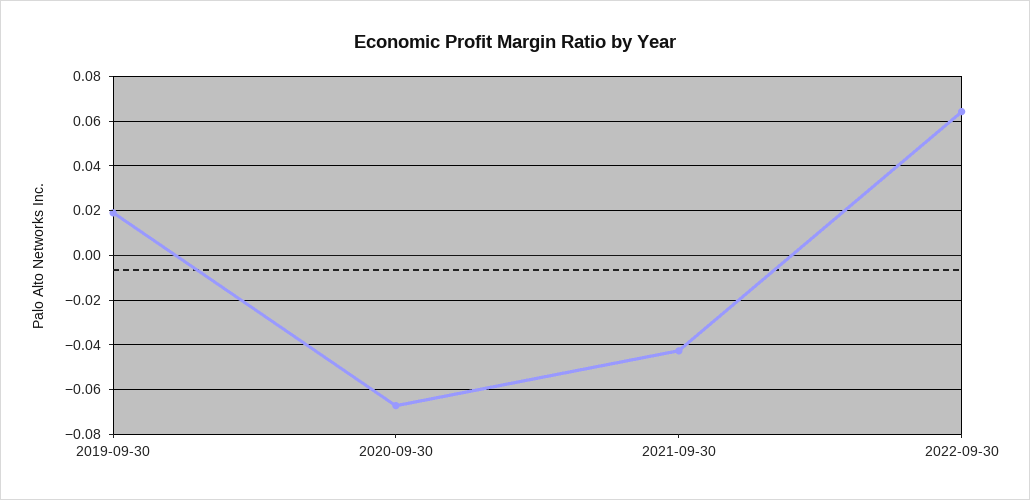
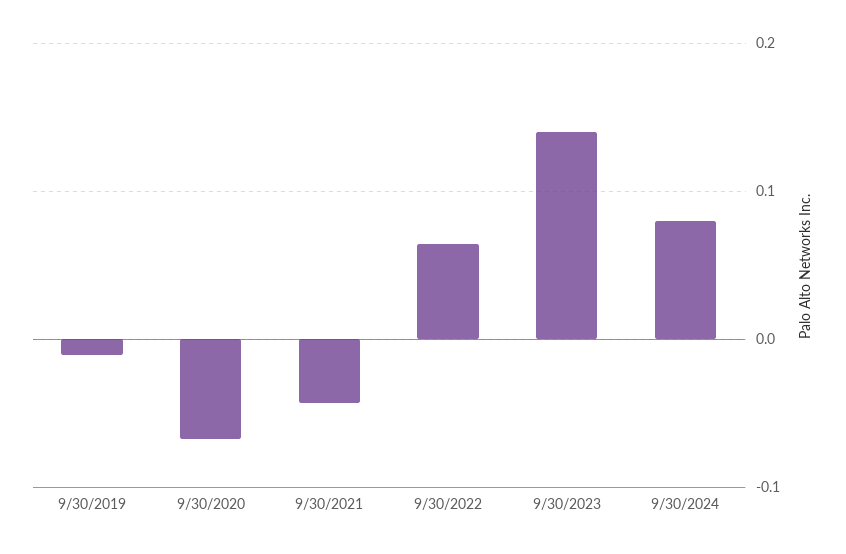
2019-09-30: 0.02 -> -0.01
9/30/2023: none -> 0.14
9/30/2024: none -> 0.08

